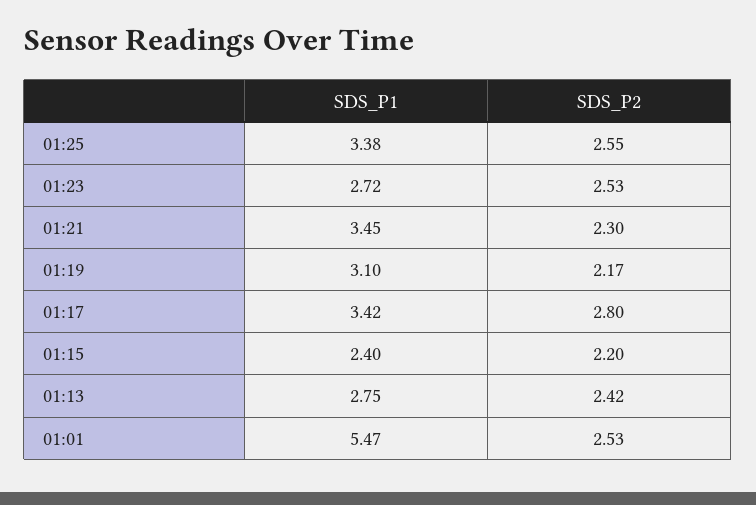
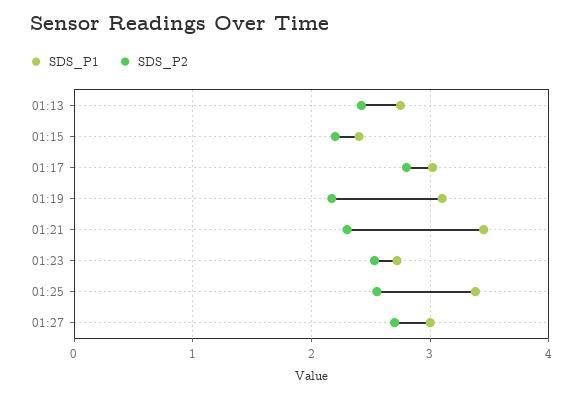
SDS_P1, 01:17: 3.42 -> 3
SDS_P1, 01:01: 5.47 -> none
SDS_P2, 01:01: 2.53 -> none
SDS_P1, 01:27: none -> 3
SDS_P2, 01:27: none -> 2.7

